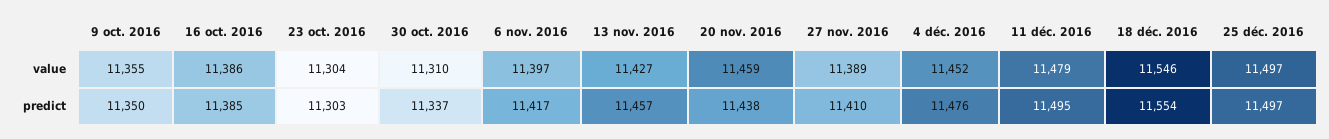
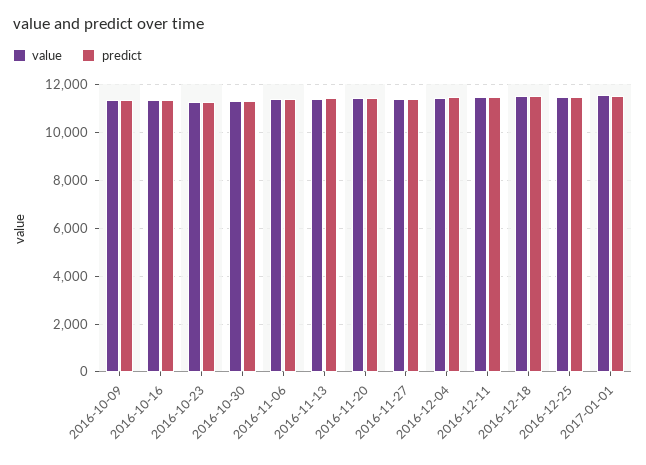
value, 2017-01-01: none -> 11500
predict, 2017-01-01: none -> 11500

